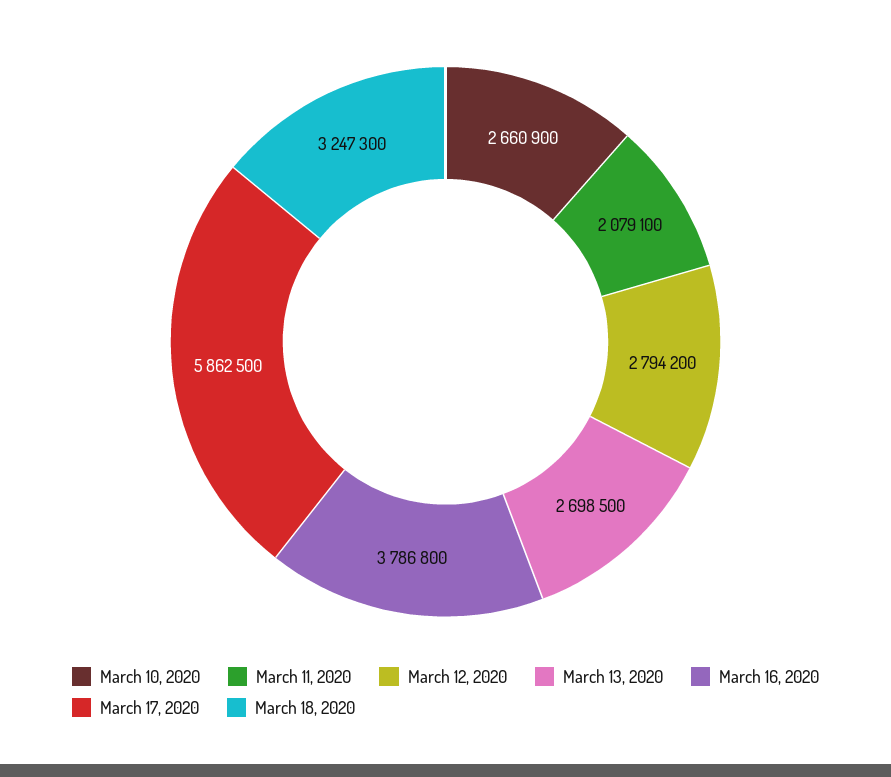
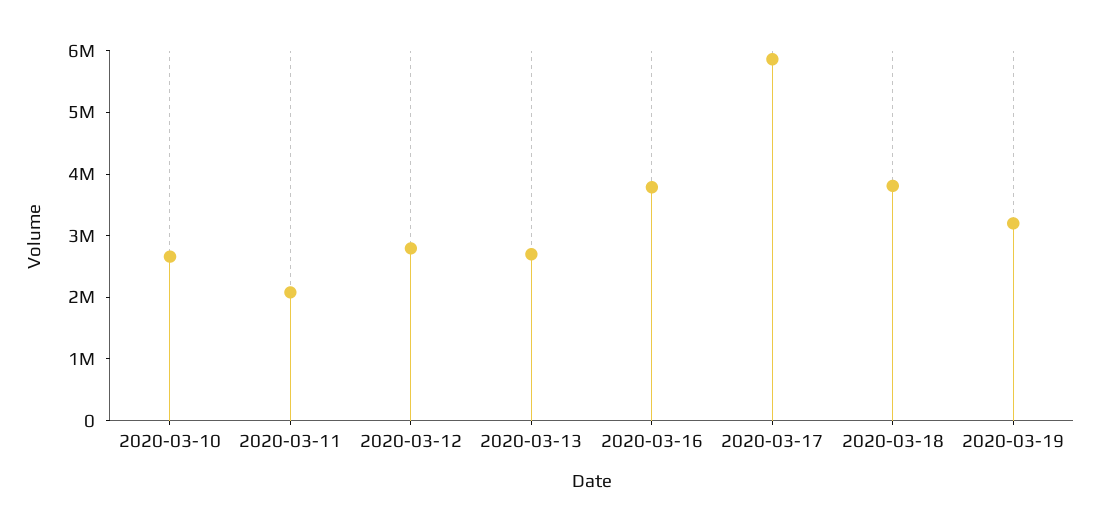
March 18, 2020: 3247300 -> 3800000
2020-03-19: none -> 3200000

